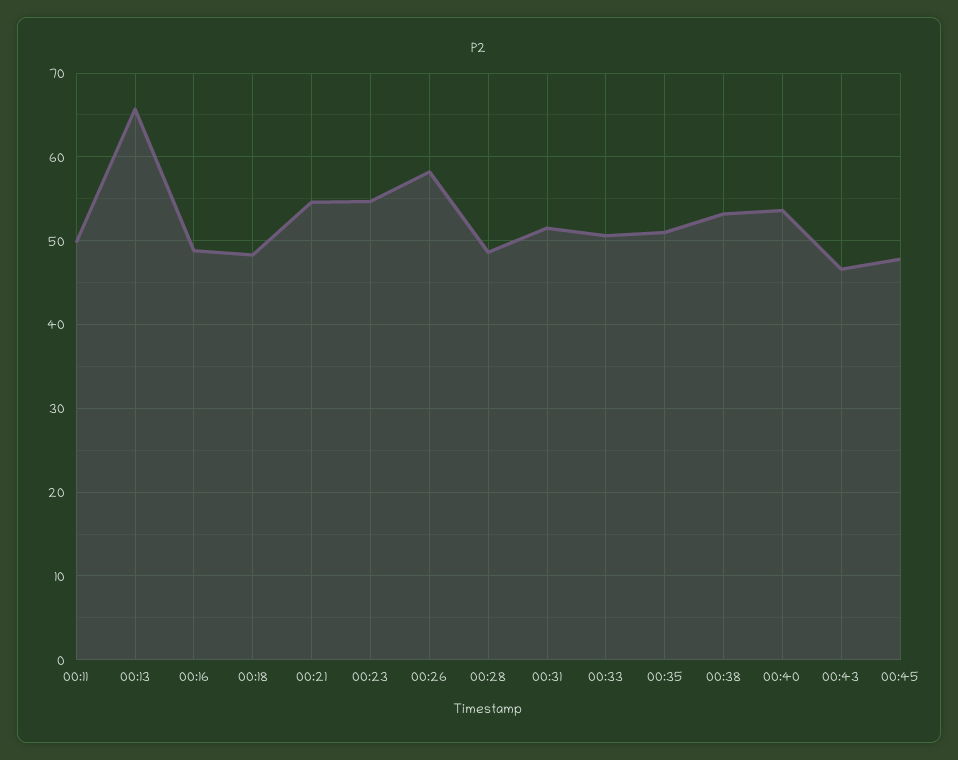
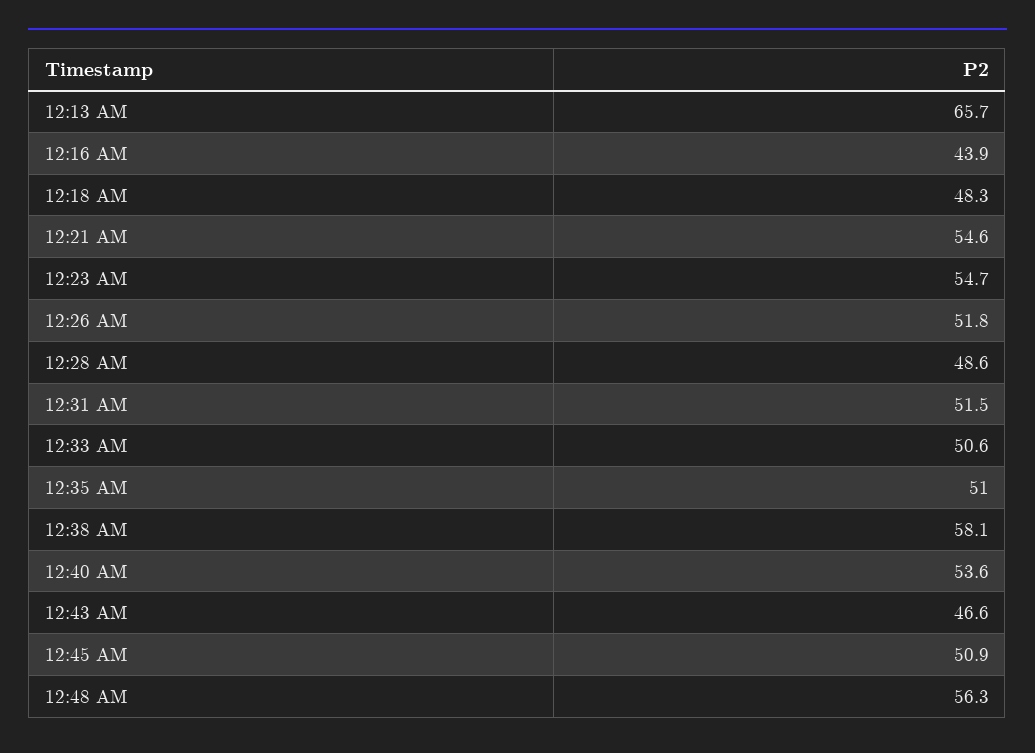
00:11: 50 -> none
00:16: 49 -> 43.9
00:26: 58 -> 51.8
00:38: 53 -> 58.1
00:45: 48 -> 50.9
12:48 AM: none -> 56.3

